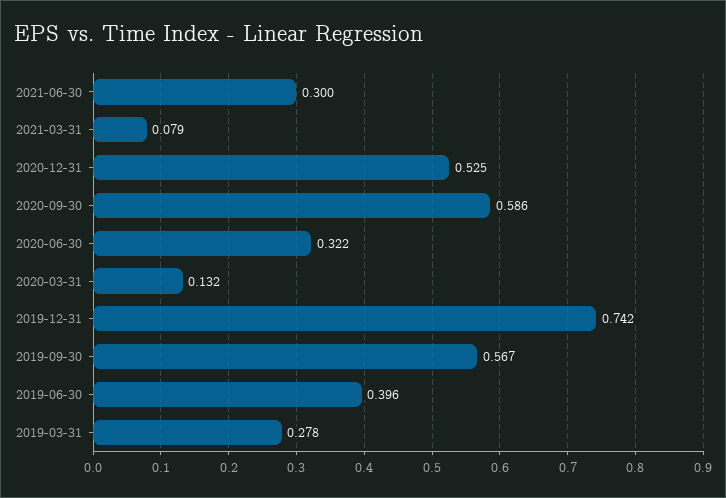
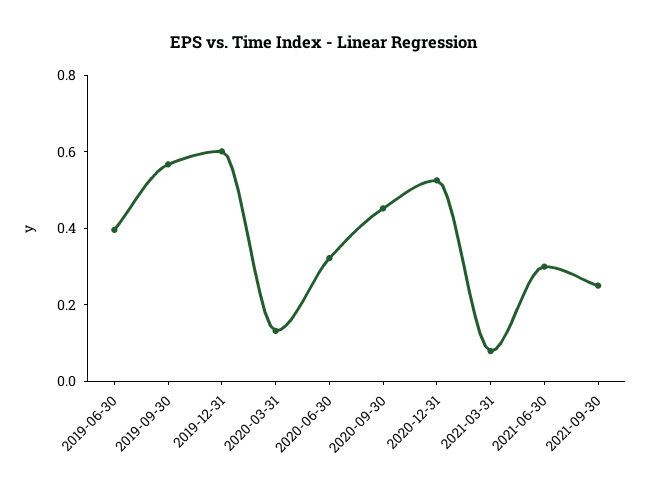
2020-09-30: 0.586 -> 0.45
2019-12-31: 0.742 -> 0.6
2019-03-31: 0.278 -> none
2021-09-30: none -> 0.25

